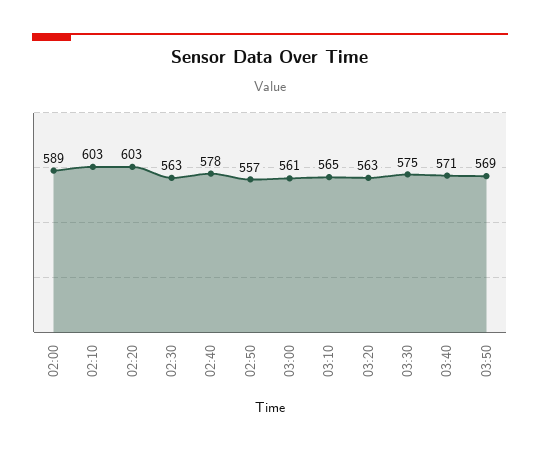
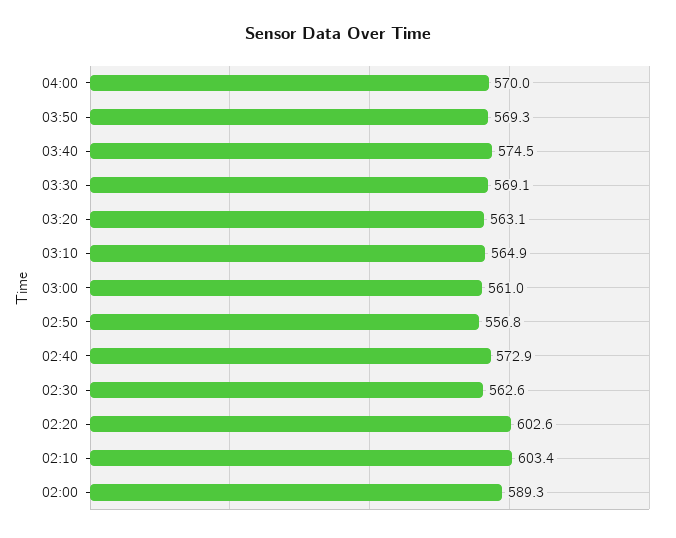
02:40: 578 -> 572.9
03:30: 575 -> 569.1
03:40: 571 -> 574.5
04:00: none -> 570

